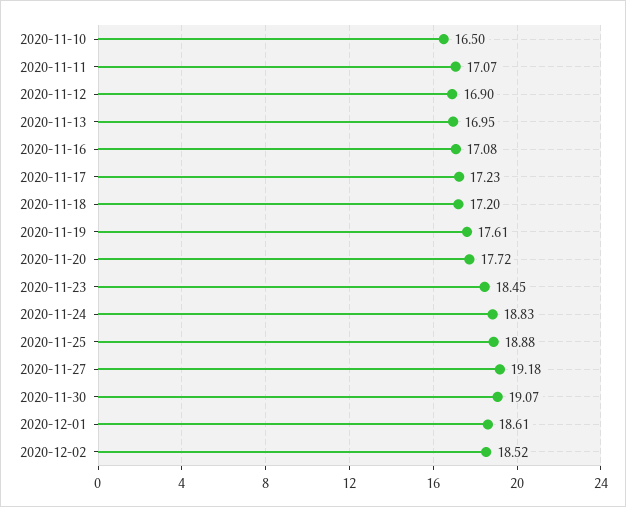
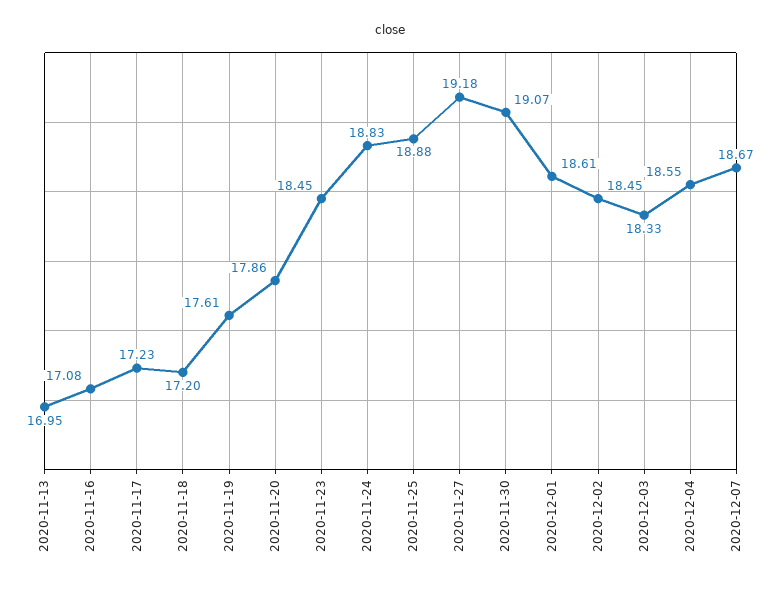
2020-11-10: 16.5 -> none
2020-11-11: 17.07 -> none
2020-11-12: 16.9 -> none
2020-11-20: 17.72 -> 17.86
2020-12-02: 18.52 -> 18.45
2020-12-03: none -> 18.33
2020-12-04: none -> 18.55
2020-12-07: none -> 18.67

